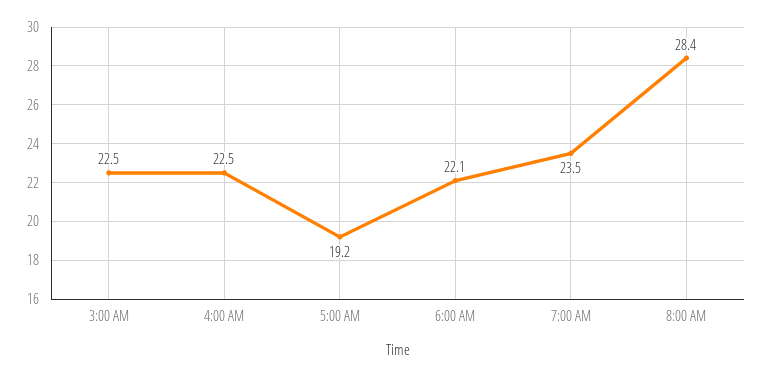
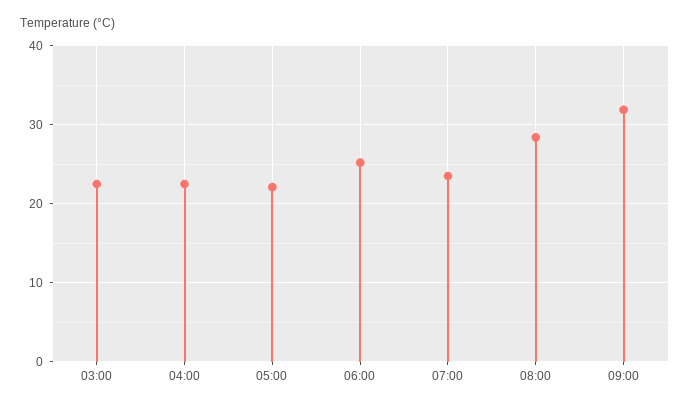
5:00 AM: 19.2 -> 22
6:00 AM: 22.1 -> 25
09:00: none -> 32

